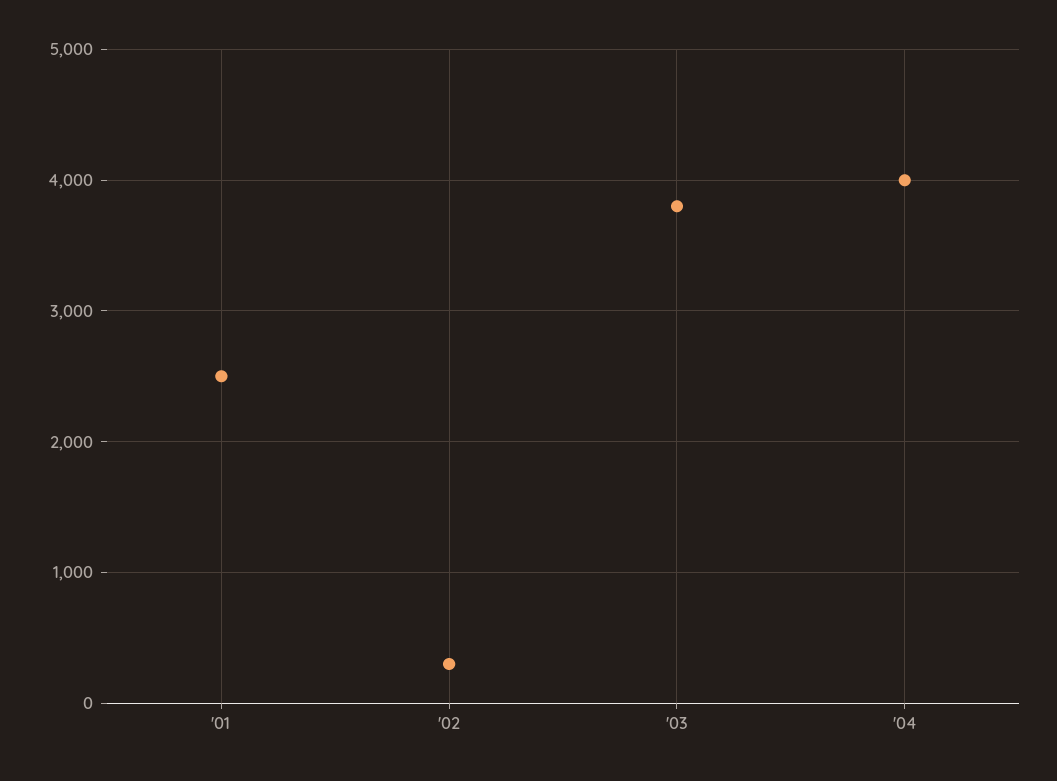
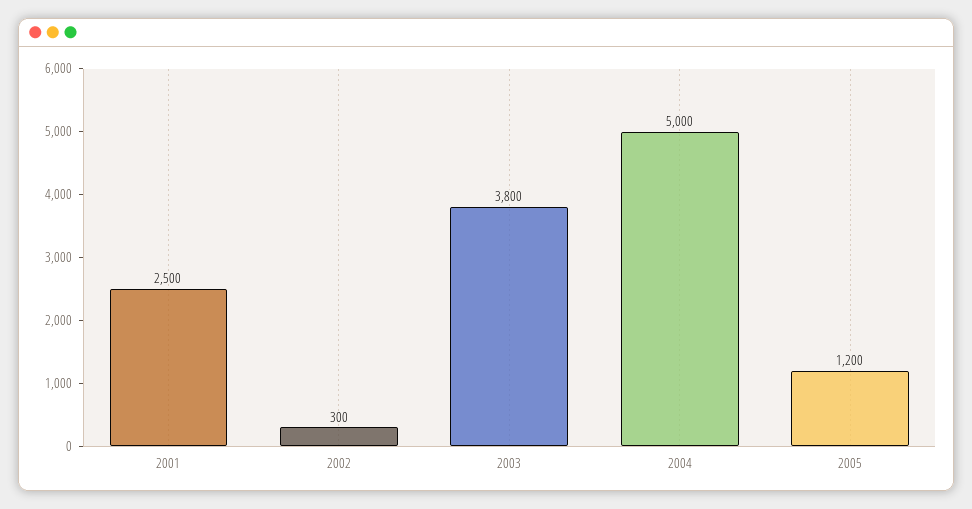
'04: 4000 -> 5000
2005: none -> 1200

